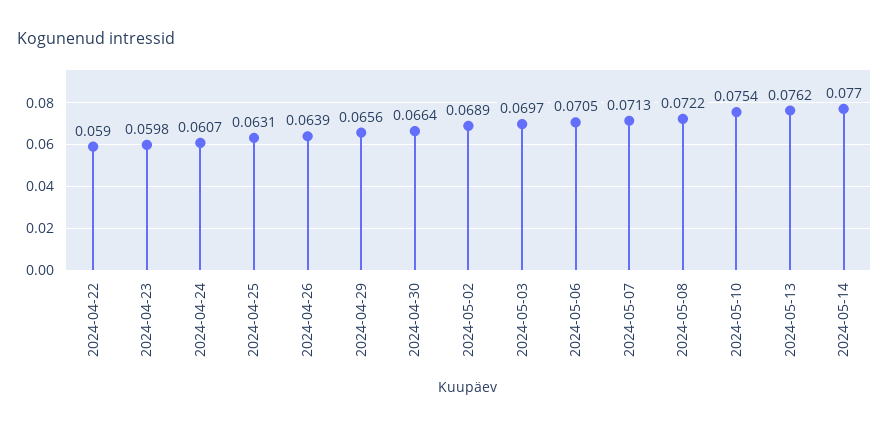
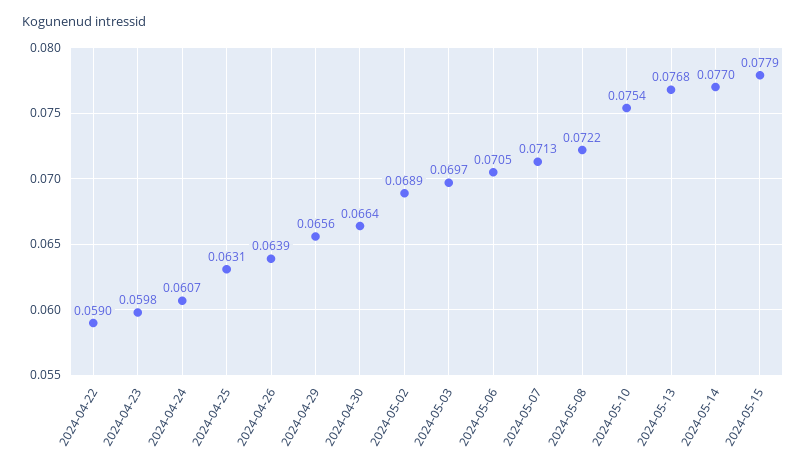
2024-05-13: 0.0762 -> 0.0768
2024-05-15: none -> 0.0779

